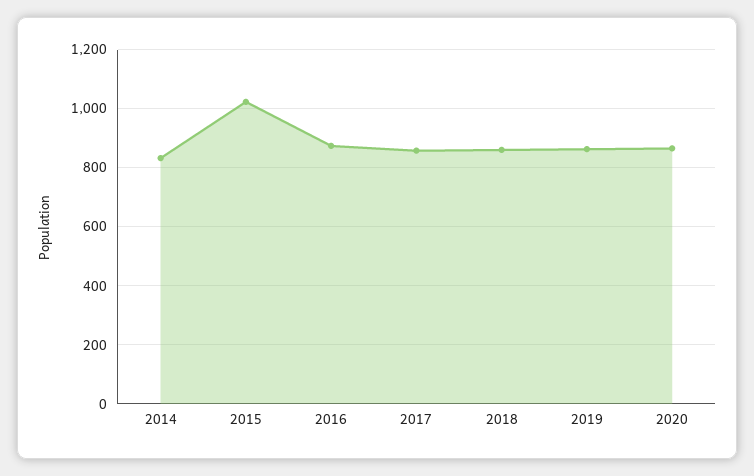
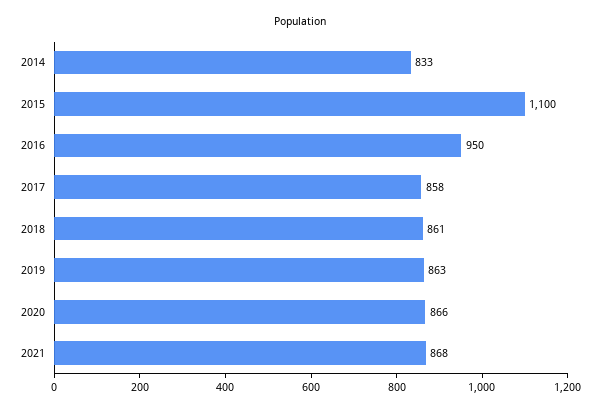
2015: 1025 -> 1100
2016: 875 -> 950
2021: none -> 868

